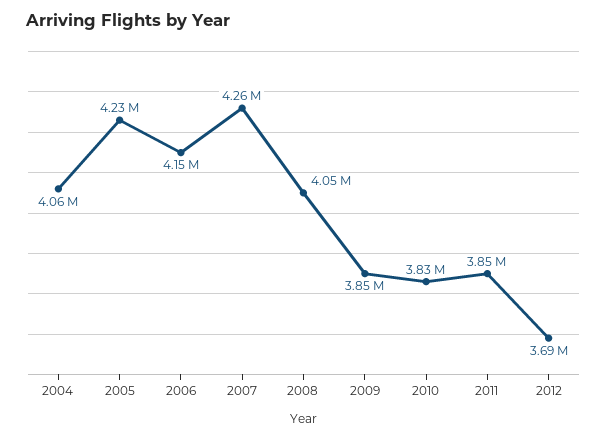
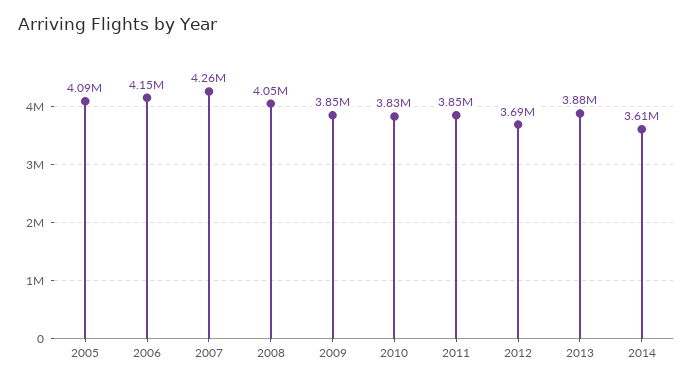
2004: 4060000 -> none
2005: 4230000 -> 4090000
2013: none -> 3880000
2014: none -> 3610000

